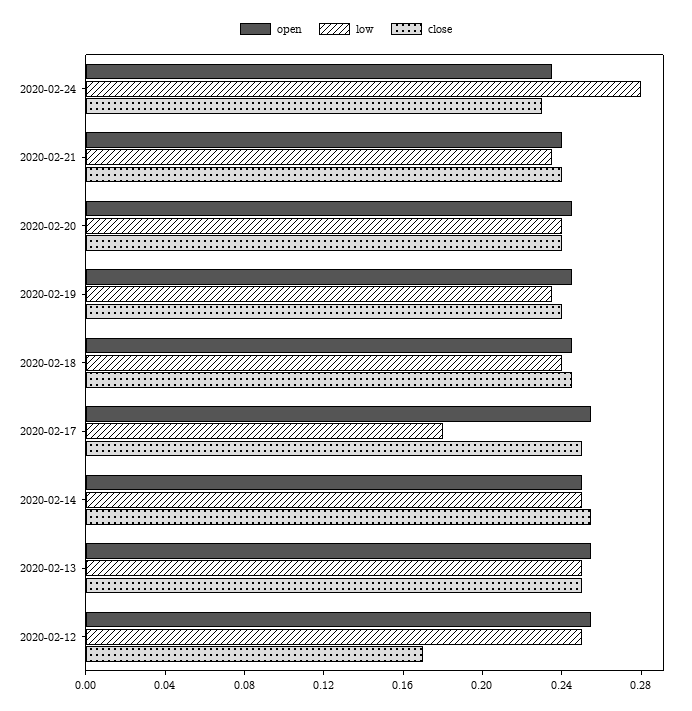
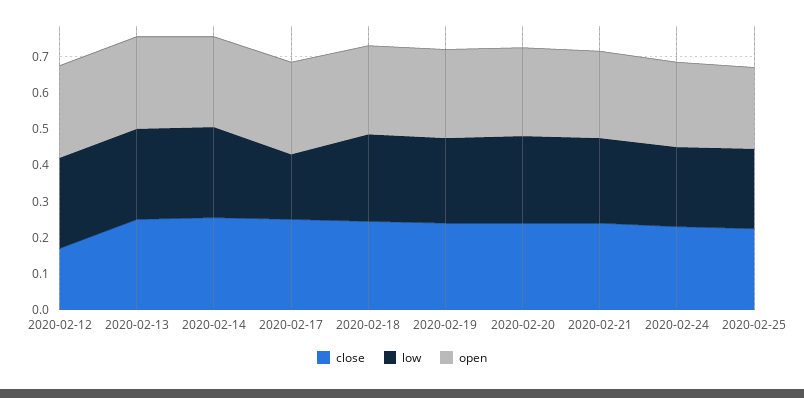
low, 2020-02-24: 0.28 -> 0.225
close, 2020-02-25: none -> 0.225
low, 2020-02-25: none -> 0.225
open, 2020-02-25: none -> 0.225

